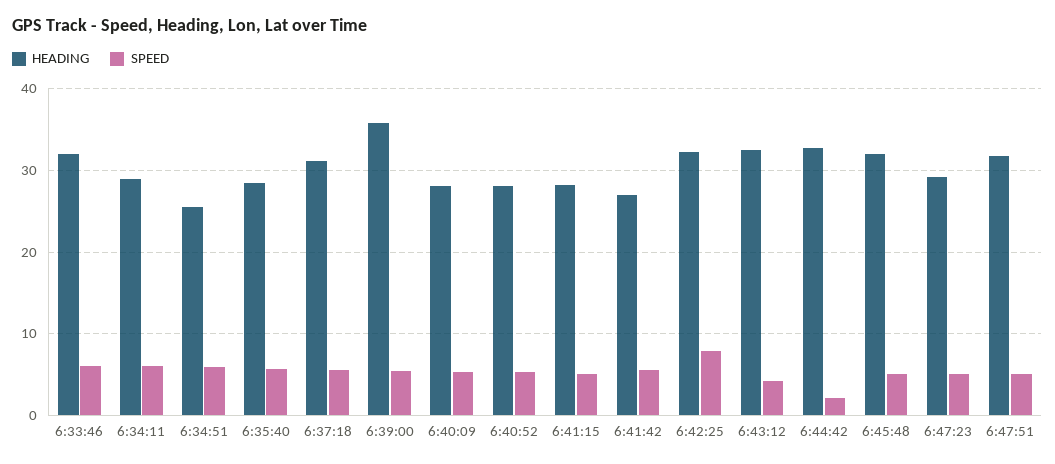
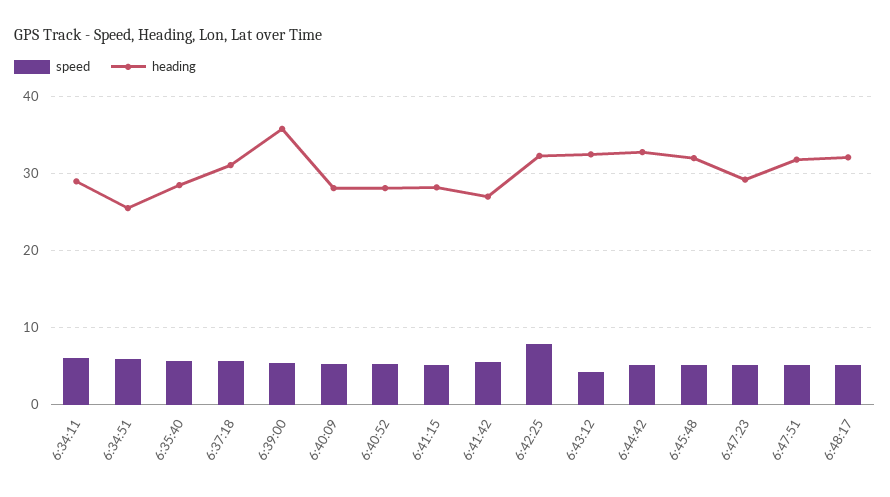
HEADING, 6:33:46: 32 -> none
SPEED, 6:33:46: 6 -> none
SPEED, 6:44:42: 2 -> 5
SPEED, 6:48:17: none -> 5
HEADING, 6:48:17: none -> 32

